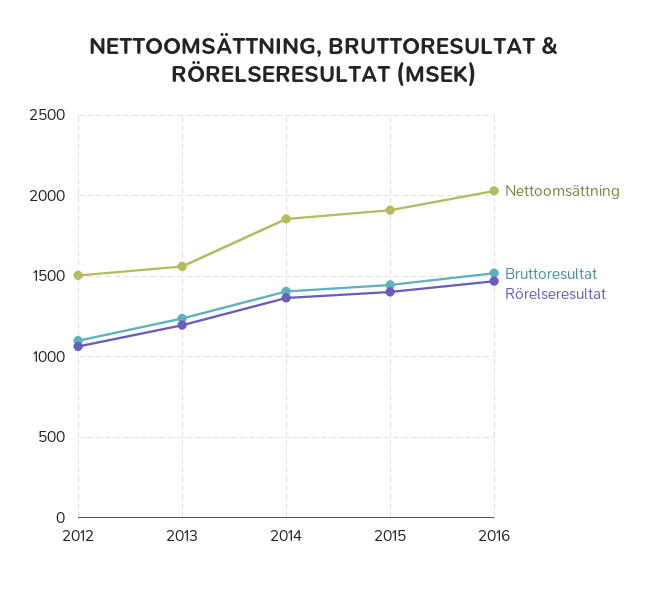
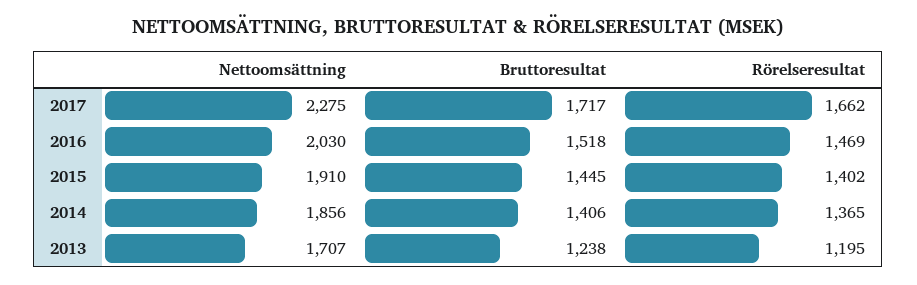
Nettoomsättning, 2012: 1500 -> none
Bruttoresultat, 2012: 1100 -> none
Rörelseresultat, 2012: 1050 -> none
Nettoomsättning, 2013: 1550 -> 1707
Nettoomsättning, 2017: none -> 2275
Bruttoresultat, 2017: none -> 1717
Rörelseresultat, 2017: none -> 1662

